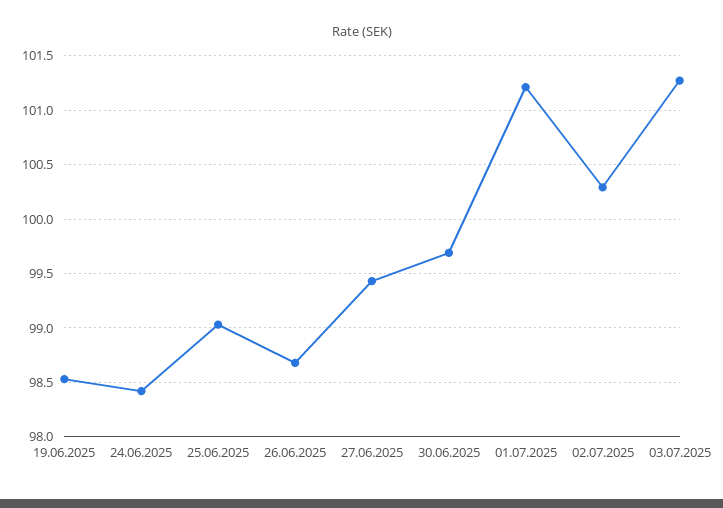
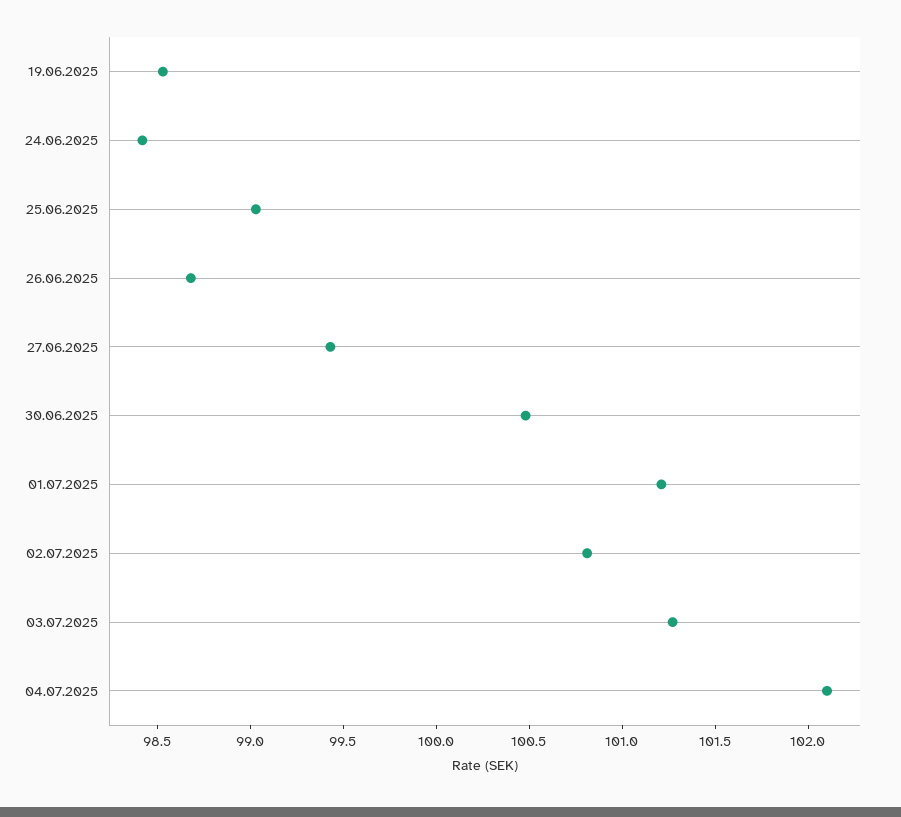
30.06.2025: 99.7 -> 100.5
02.07.2025: 100.3 -> 100.8
04.07.2025: none -> 102.1

